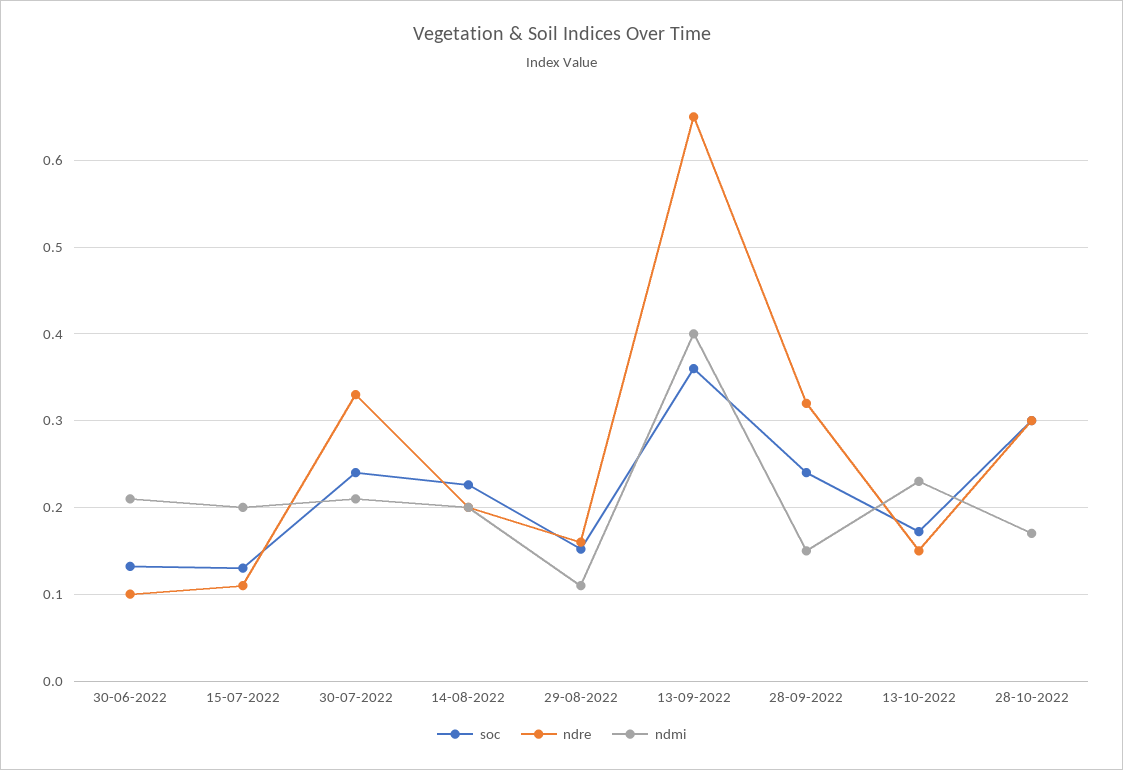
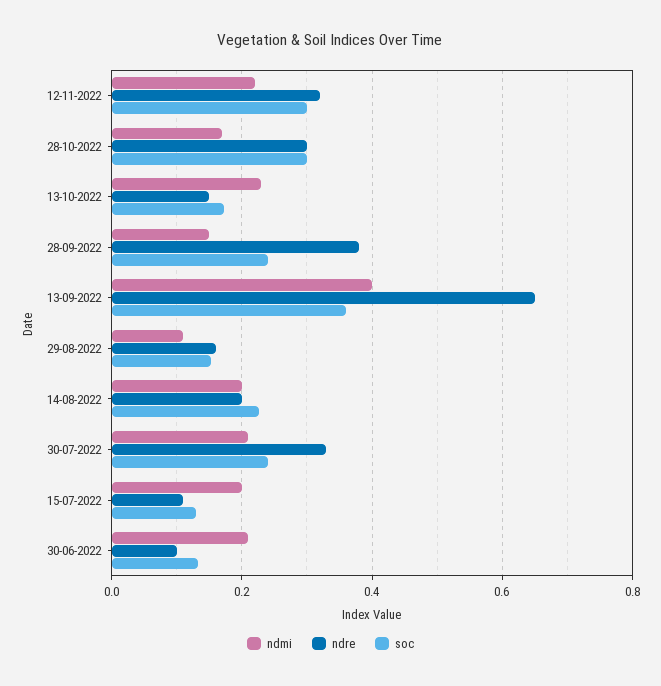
ndre, 28-09-2022: 0.32 -> 0.38
ndmi, 12-11-2022: none -> 0.22
ndre, 12-11-2022: none -> 0.32
soc, 12-11-2022: none -> 0.3

